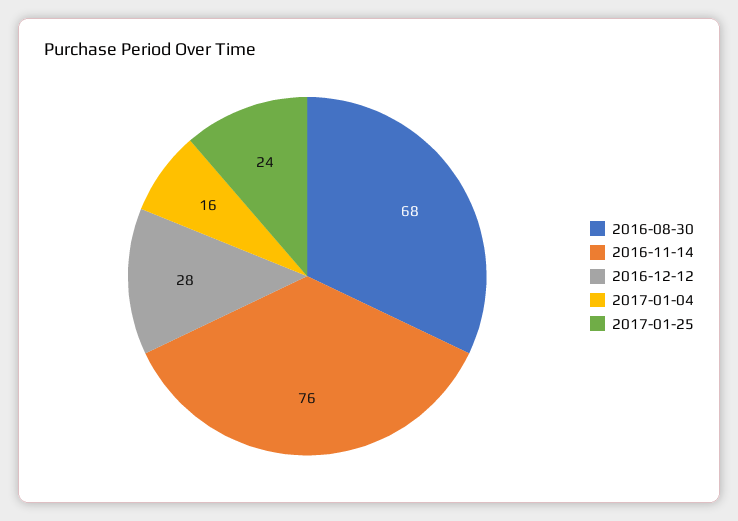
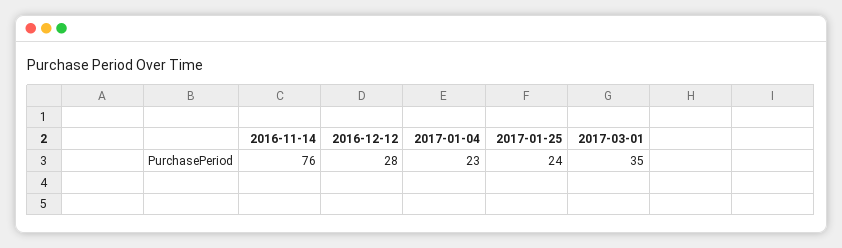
2016-08-30: 68 -> none
2017-01-04: 16 -> 23
2017-03-01: none -> 35

